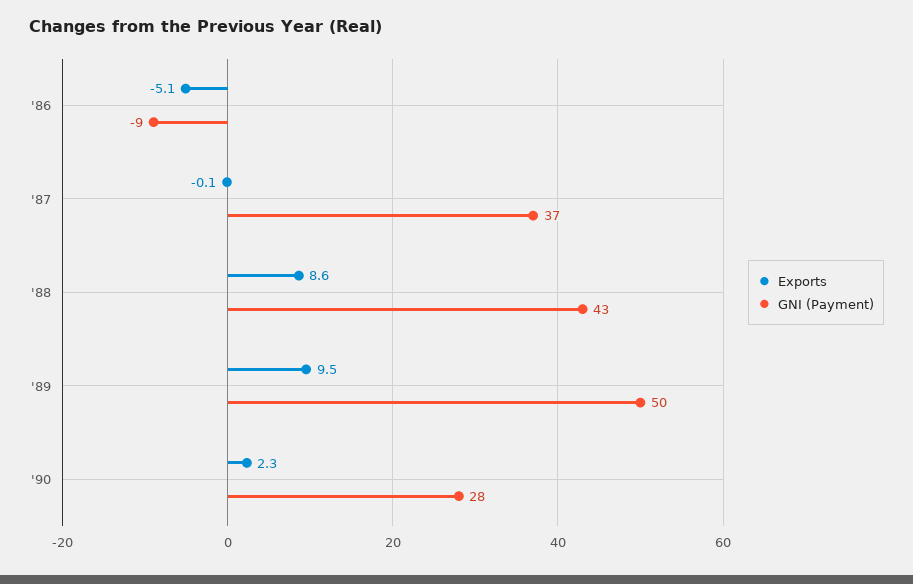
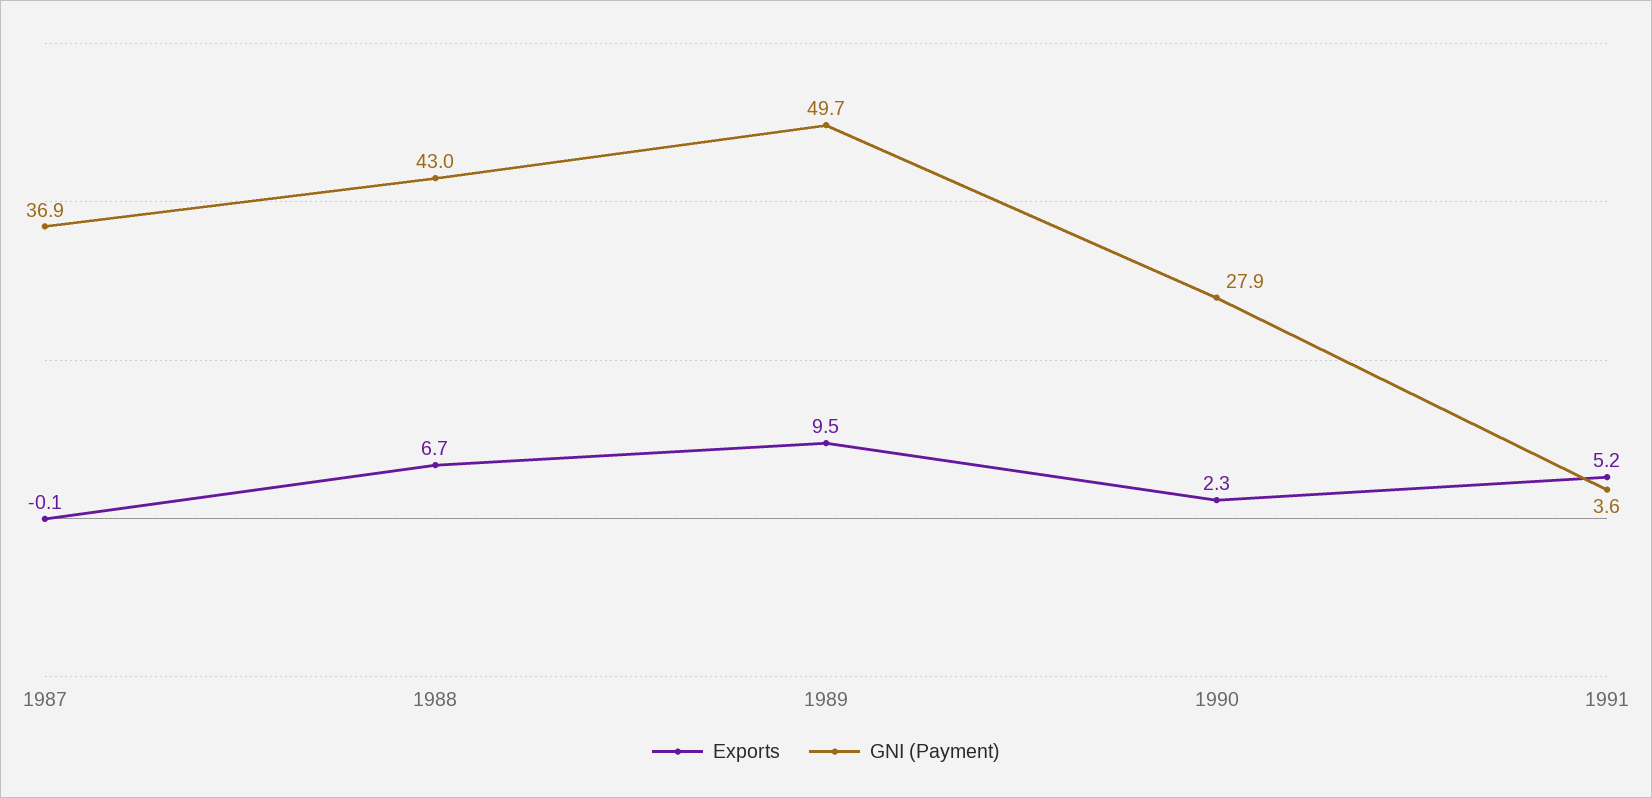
Exports, '86: -5.1 -> none
GNI (Payment), '86: -9 -> none
Exports, '88: 8.6 -> 6.7
Exports, 1991: none -> 5.2
GNI (Payment), 1991: none -> 3.6

